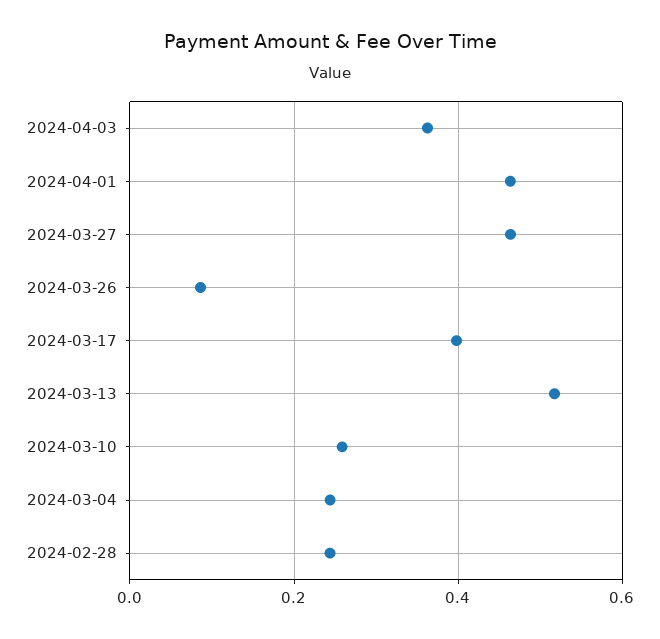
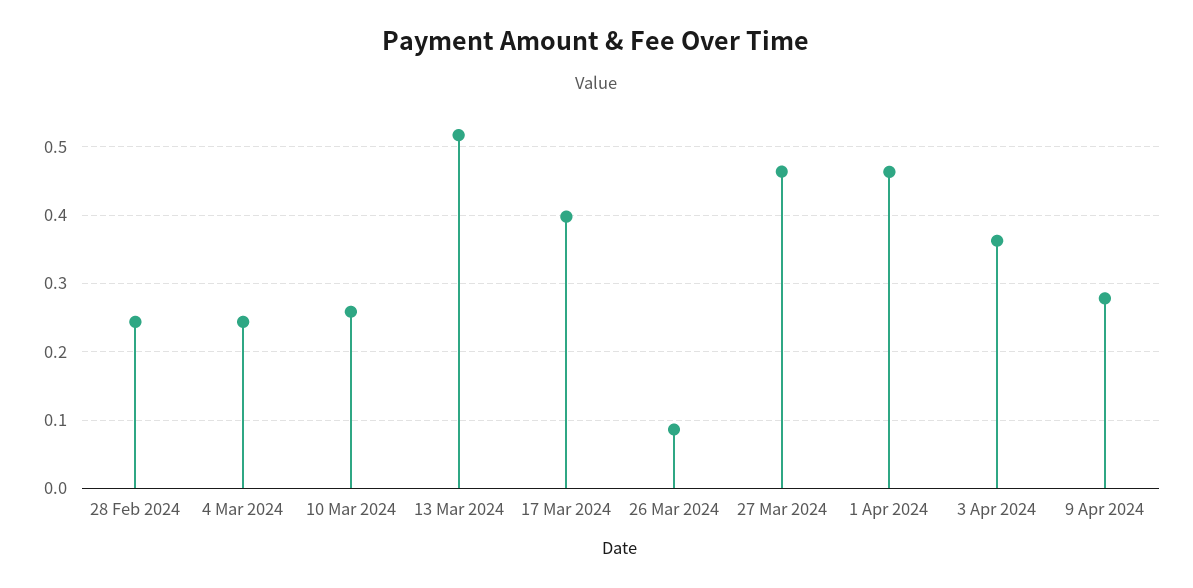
9 Apr 2024: none -> 0.28

